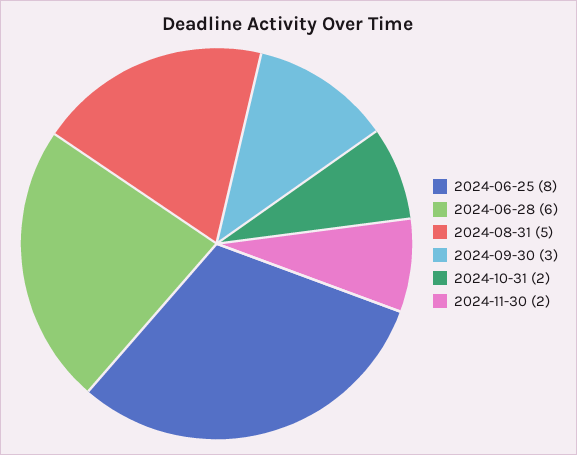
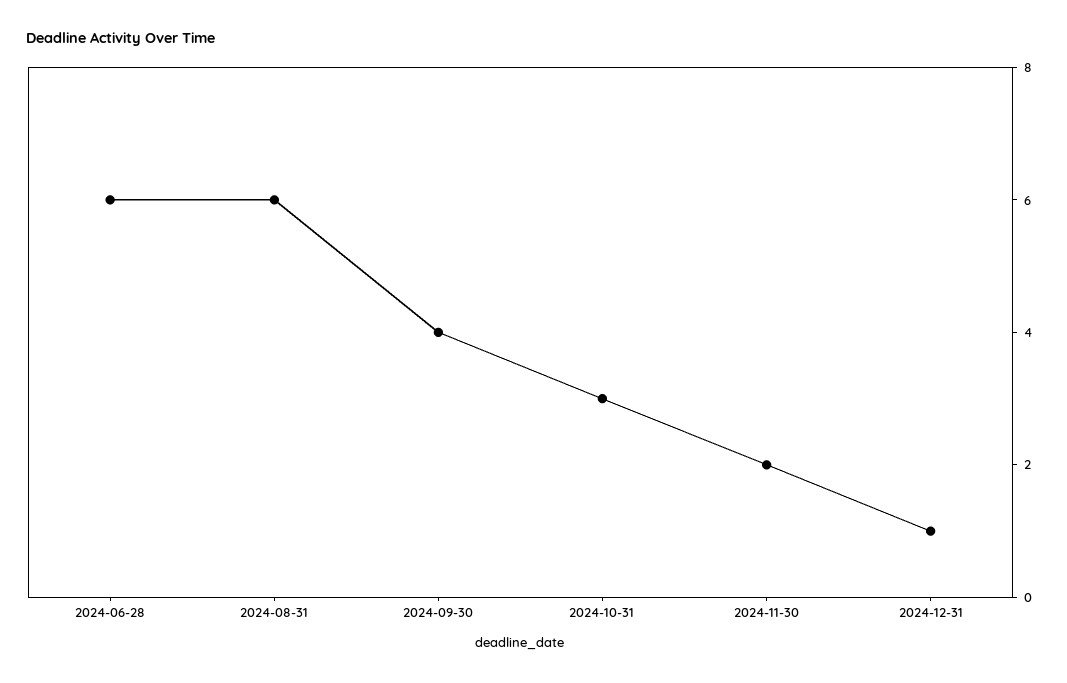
2024-06-25: 8 -> none
2024-08-31: 5 -> 6
2024-09-30: 3 -> 4
2024-10-31: 2 -> 3
2024-12-31: none -> 1

